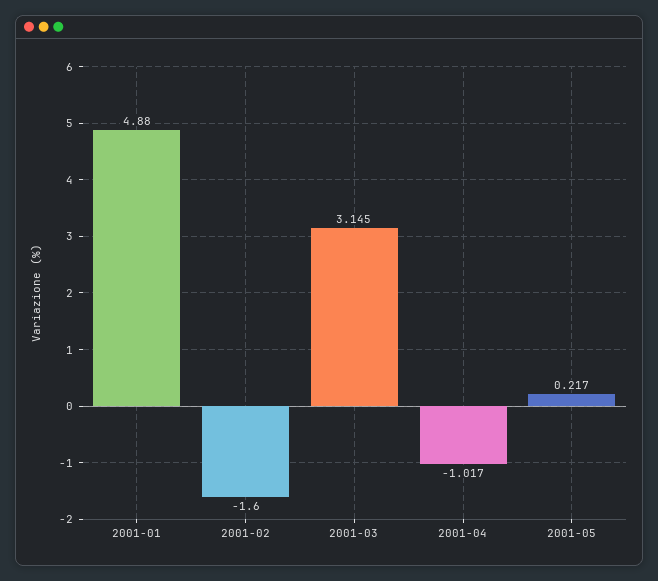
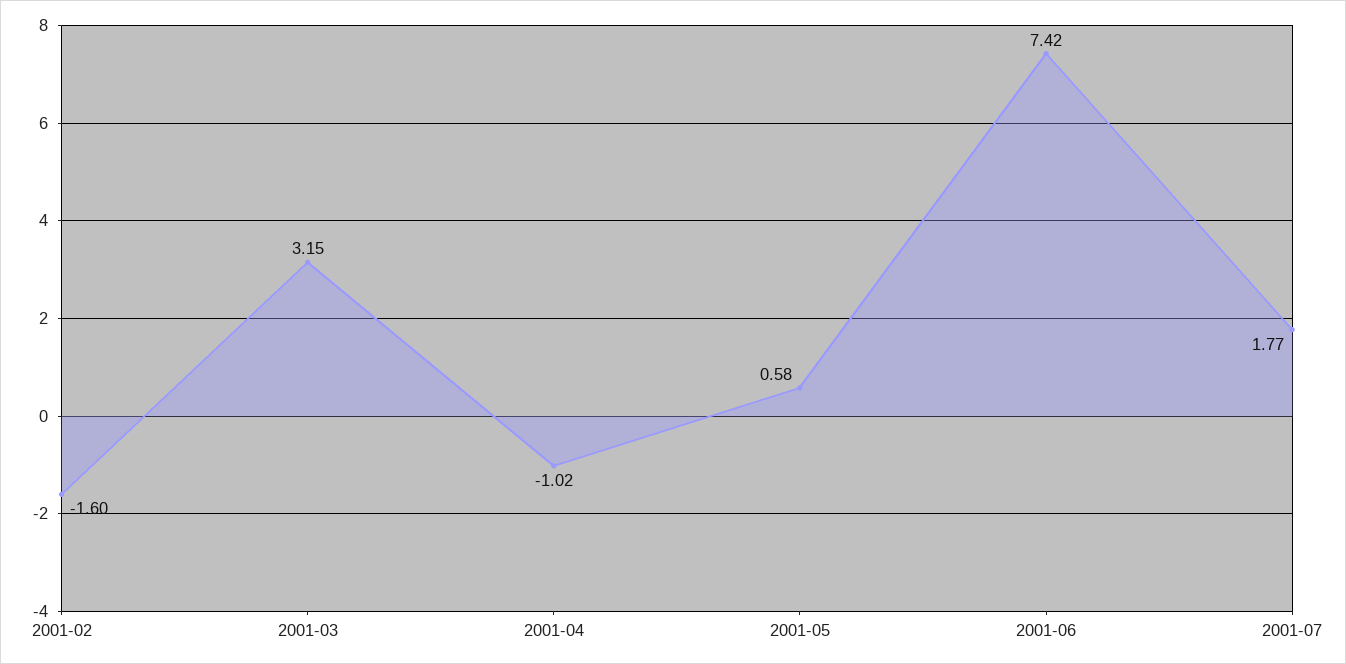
2001-01: 4.88 -> none
2001-05: 0.217 -> 0.58
2001-06: none -> 7.42
2001-07: none -> 1.77

